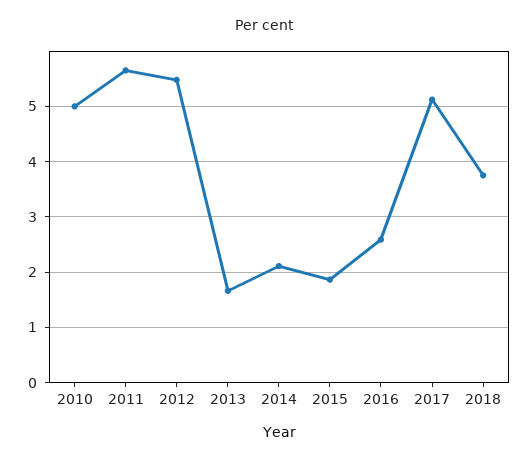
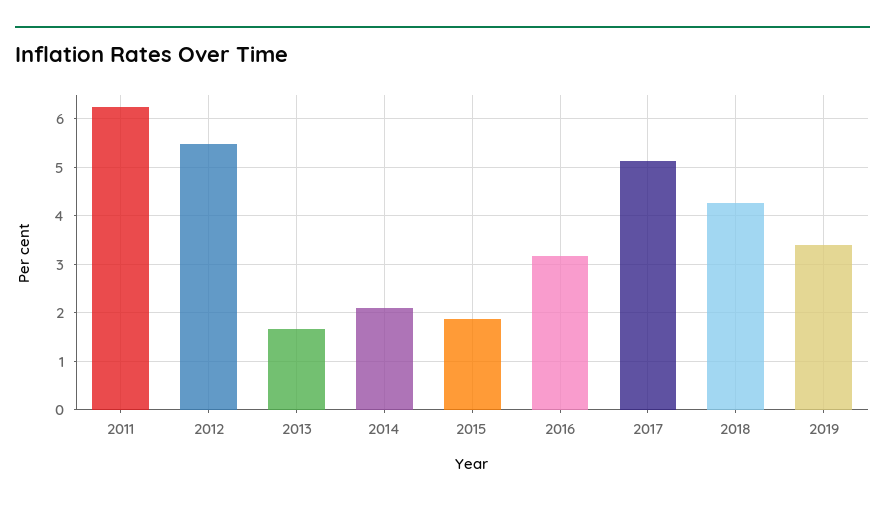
2010: 5 -> none
2011: 5.6 -> 6.2
2016: 2.6 -> 3.2
2018: 3.8 -> 4.2
2019: none -> 3.4

